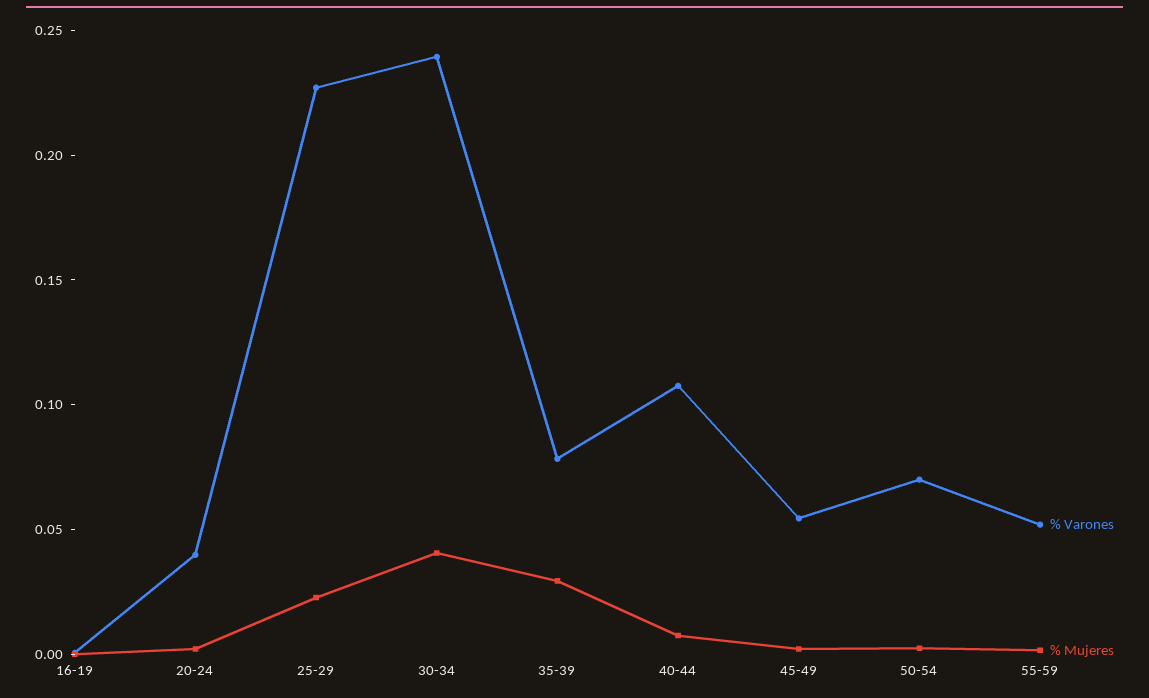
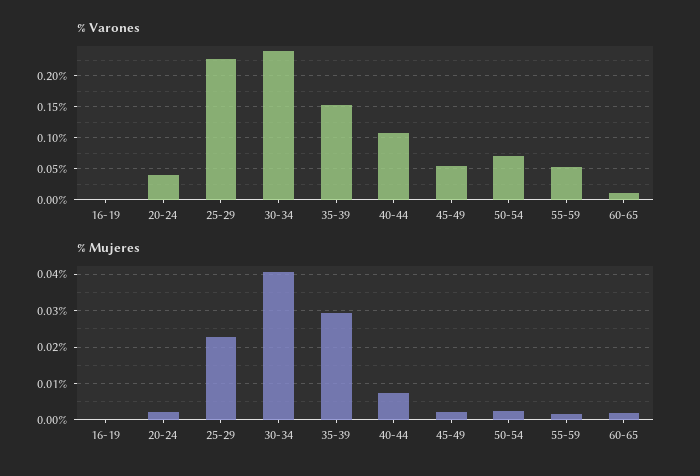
% Varones, 35-39: 0.08 -> 0.15
% Varones, 60-65: none -> 0.01
% Mujeres, 60-65: none -> 0.002

